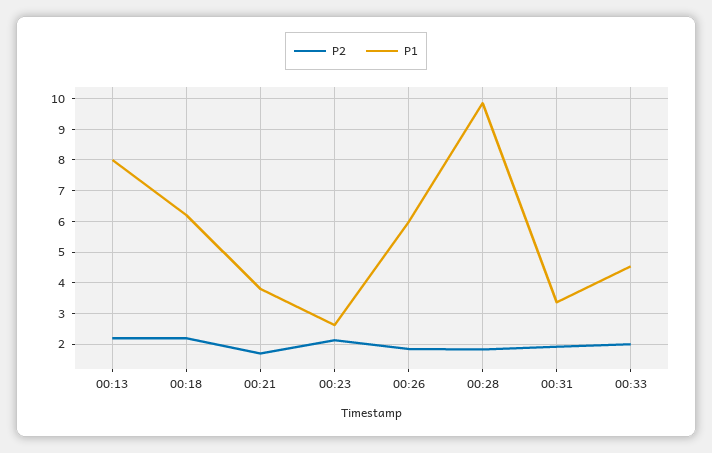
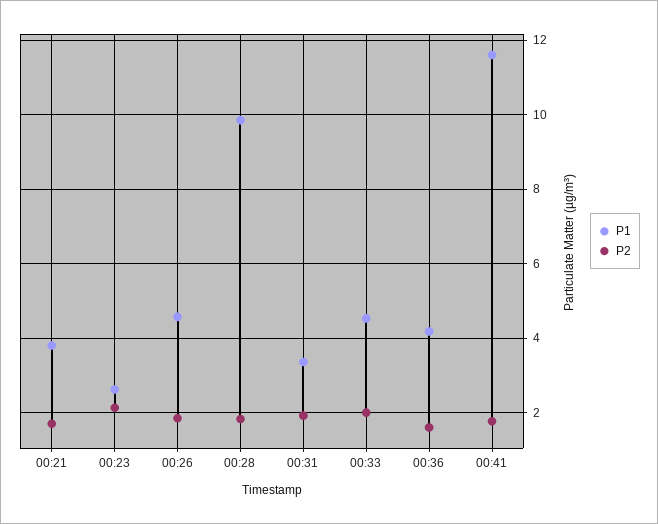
P2, 00:13: 2.2 -> none
P1, 00:13: 8 -> none
P2, 00:18: 2.2 -> none
P1, 00:18: 6.2 -> none
P1, 00:26: 6 -> 4.6
P1, 00:36: none -> 4.2
P2, 00:36: none -> 1.6
P1, 00:41: none -> 11.6
P2, 00:41: none -> 1.8

